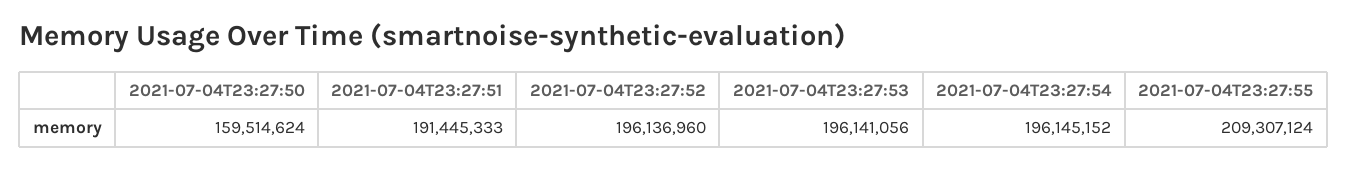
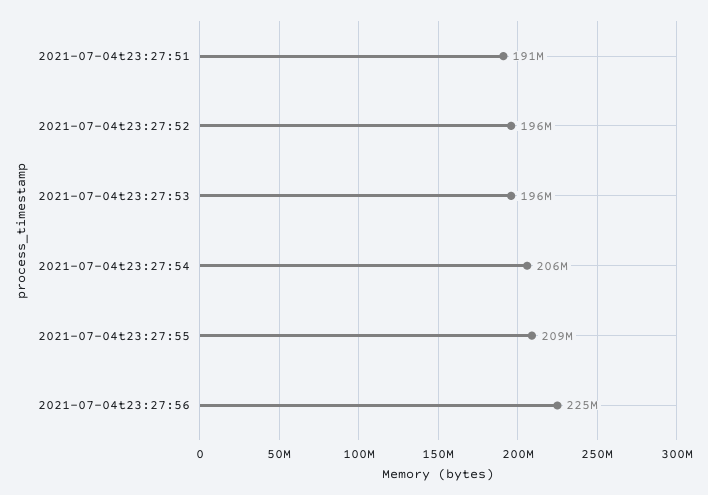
2021-07-04T23:27:50: 159514624 -> none
2021-07-04T23:27:54: 196145152 -> 206000000
2021-07-04t23:27:56: none -> 225000000

